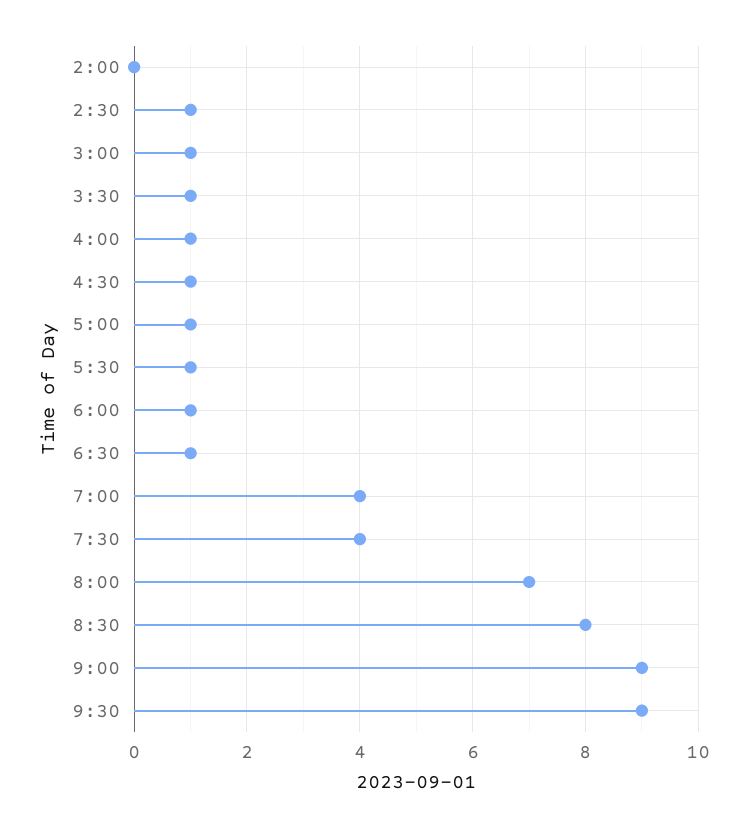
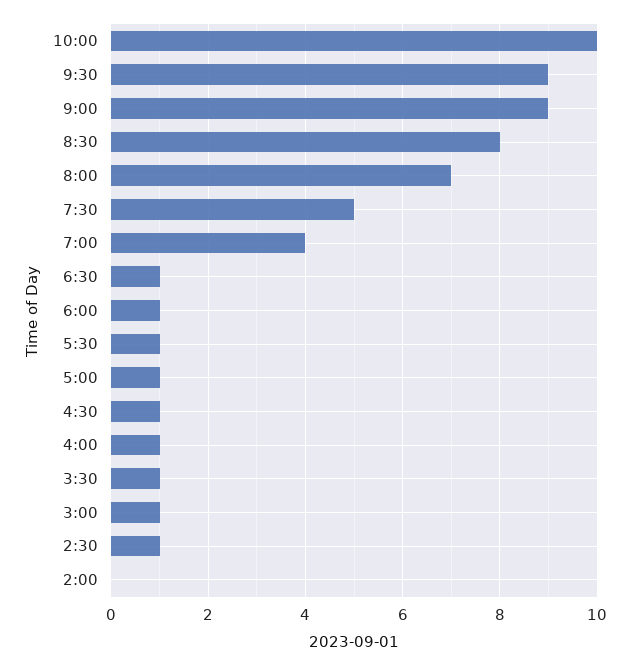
7:30: 4 -> 5
10:00: none -> 10

